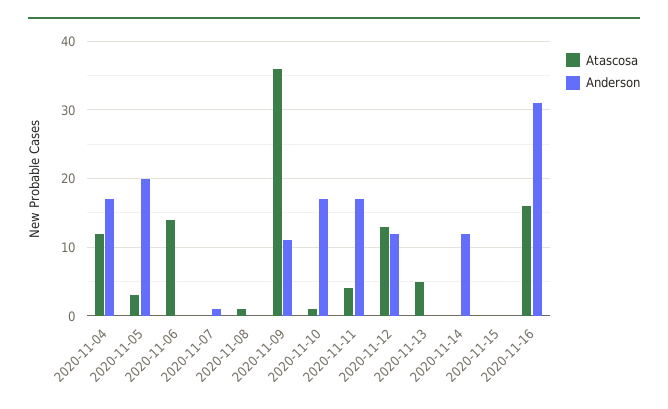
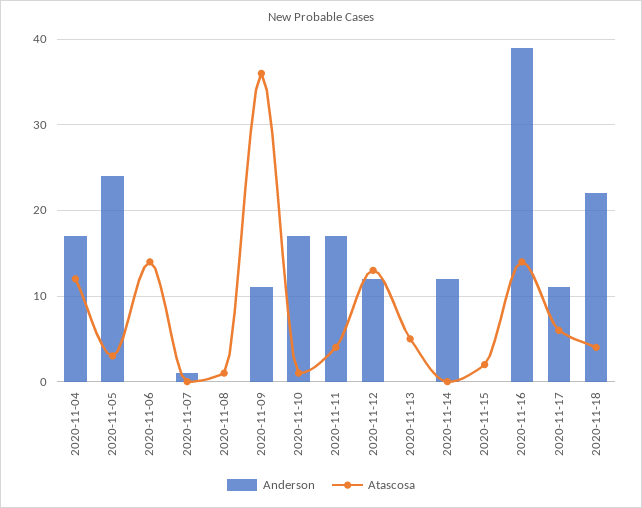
Anderson, 2020-11-05: 20 -> 24
Atascosa, 2020-11-15: 0 -> 2
Atascosa, 2020-11-16: 16 -> 14
Anderson, 2020-11-16: 31 -> 39
Anderson, 2020-11-17: none -> 11
Atascosa, 2020-11-17: none -> 6
Anderson, 2020-11-18: none -> 22
Atascosa, 2020-11-18: none -> 4

